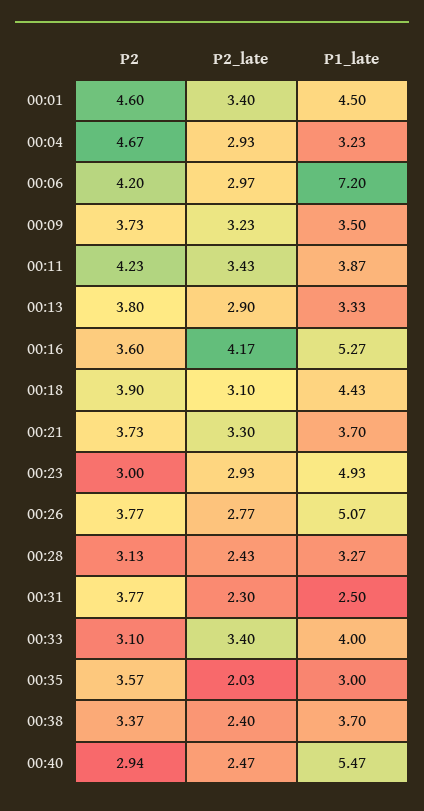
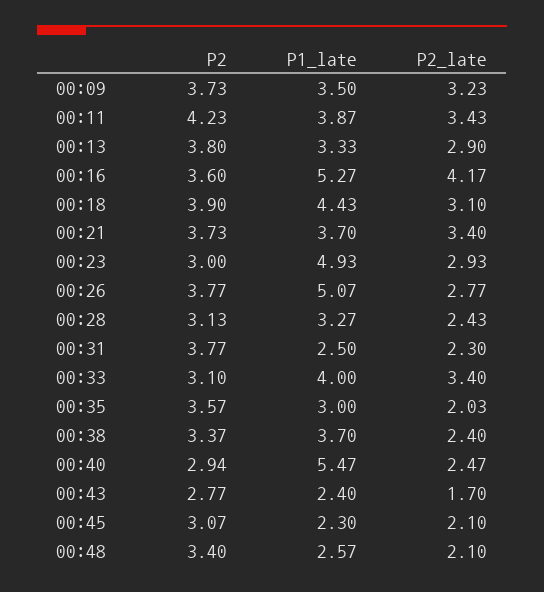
P2, 00:01: 4.6 -> none
P2_late, 00:01: 3.4 -> none
P1_late, 00:01: 4.5 -> none
P2, 00:04: 4.67 -> none
P2_late, 00:04: 2.93 -> none
P1_late, 00:04: 3.23 -> none
P2, 00:06: 4.2 -> none
P2_late, 00:06: 2.97 -> none
P1_late, 00:06: 7.2 -> none
P2_late, 00:21: 3.3 -> 3.4
P2, 00:43: none -> 2.77
P1_late, 00:43: none -> 2.4
P2_late, 00:43: none -> 1.7
P2, 00:45: none -> 3.07
P1_late, 00:45: none -> 2.3
P2_late, 00:45: none -> 2.1
P2, 00:48: none -> 3.4
P1_late, 00:48: none -> 2.57
P2_late, 00:48: none -> 2.1

